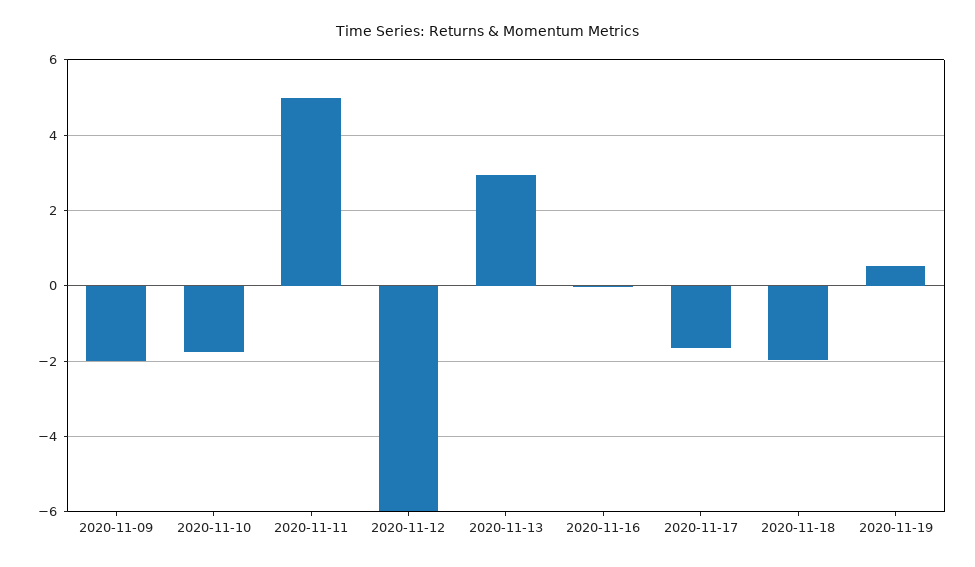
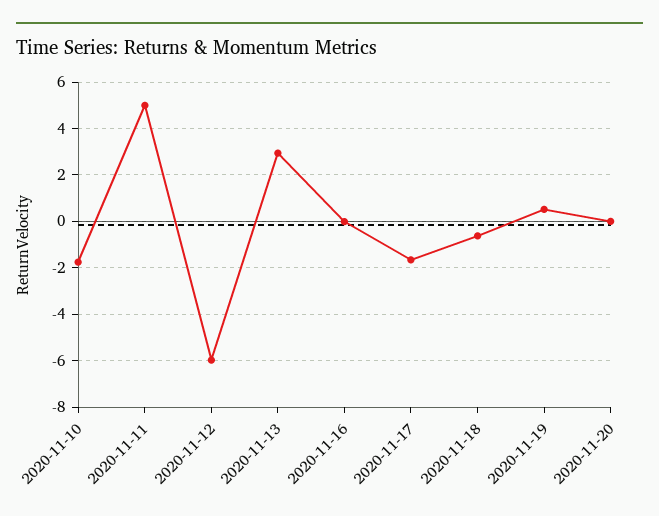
2020-11-09: -2 -> none
2020-11-18: -2 -> -0.5
2020-11-20: none -> 0

